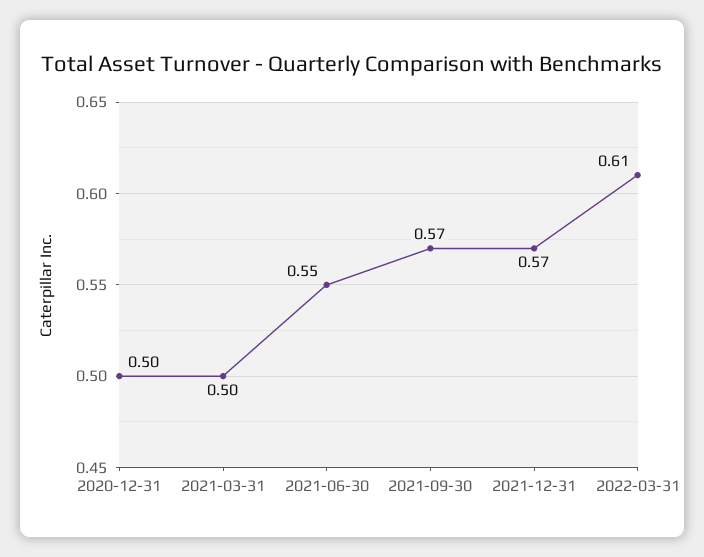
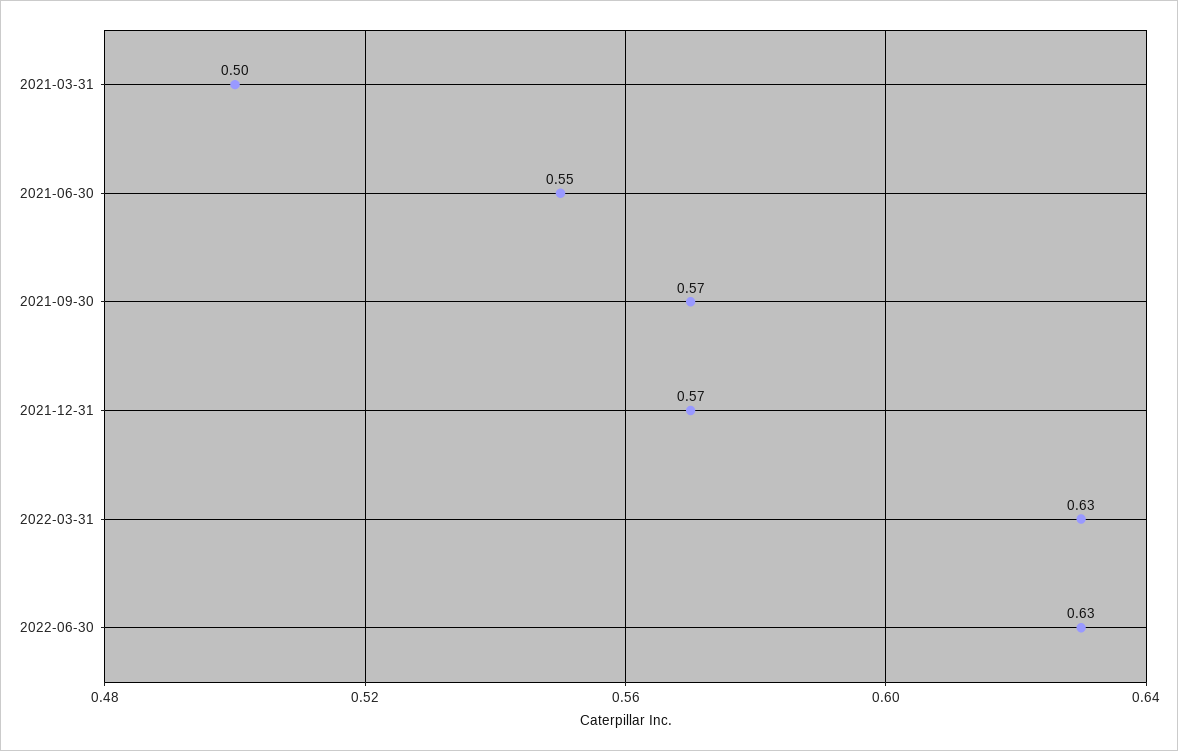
2020-12-31: 0.5 -> none
2022-03-31: 0.61 -> 0.63
2022-06-30: none -> 0.63

